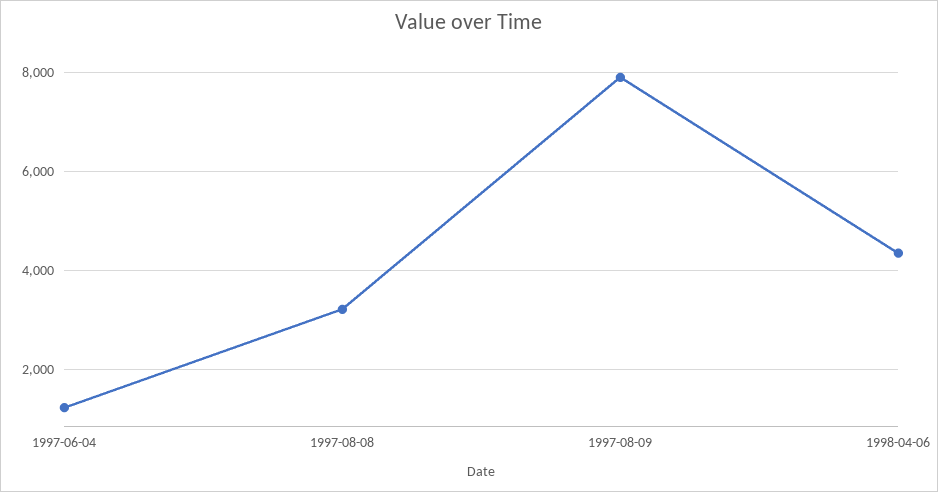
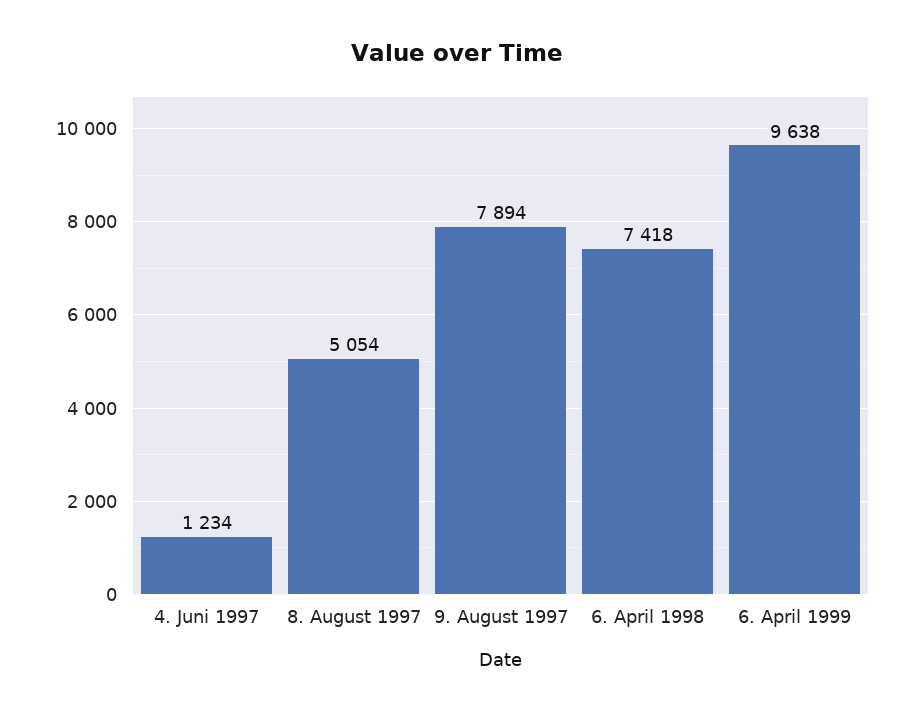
1997-08-08: 3200 -> 5054
1998-04-06: 4400 -> 7418
6. April 1999: none -> 9638

